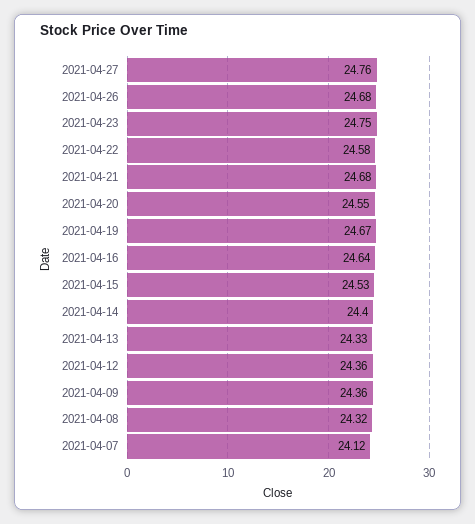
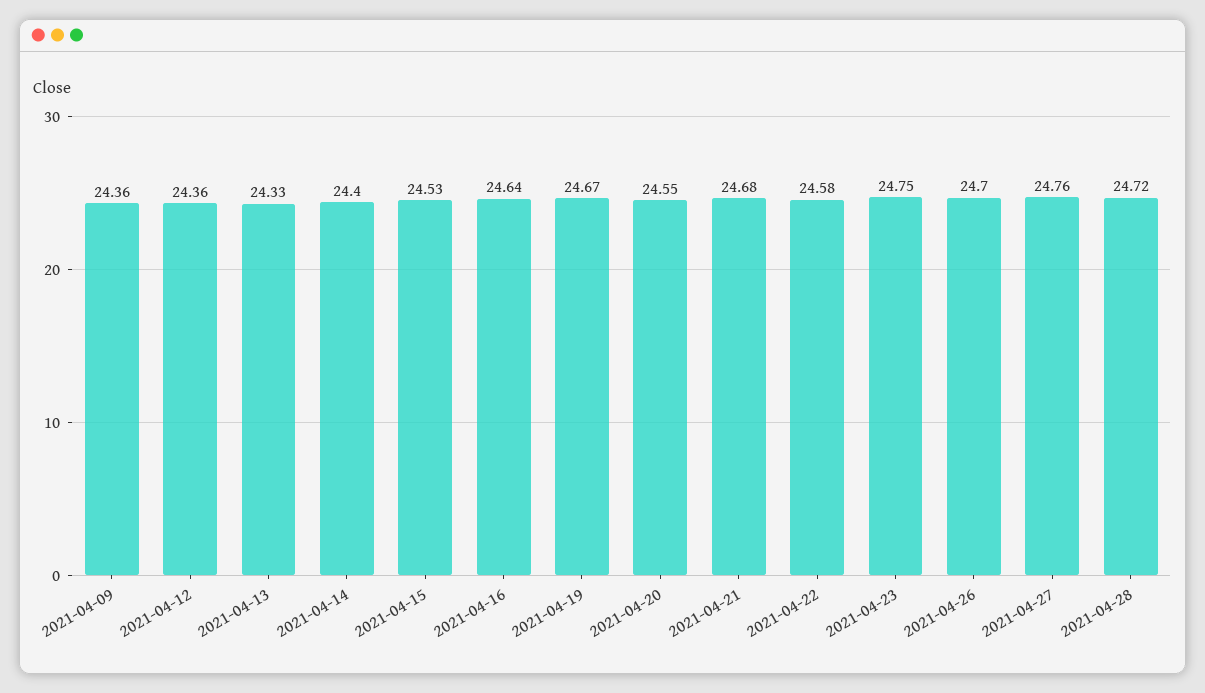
2021-04-26: 24.68 -> 24.7
2021-04-08: 24.32 -> none
2021-04-07: 24.12 -> none
2021-04-28: none -> 24.72

